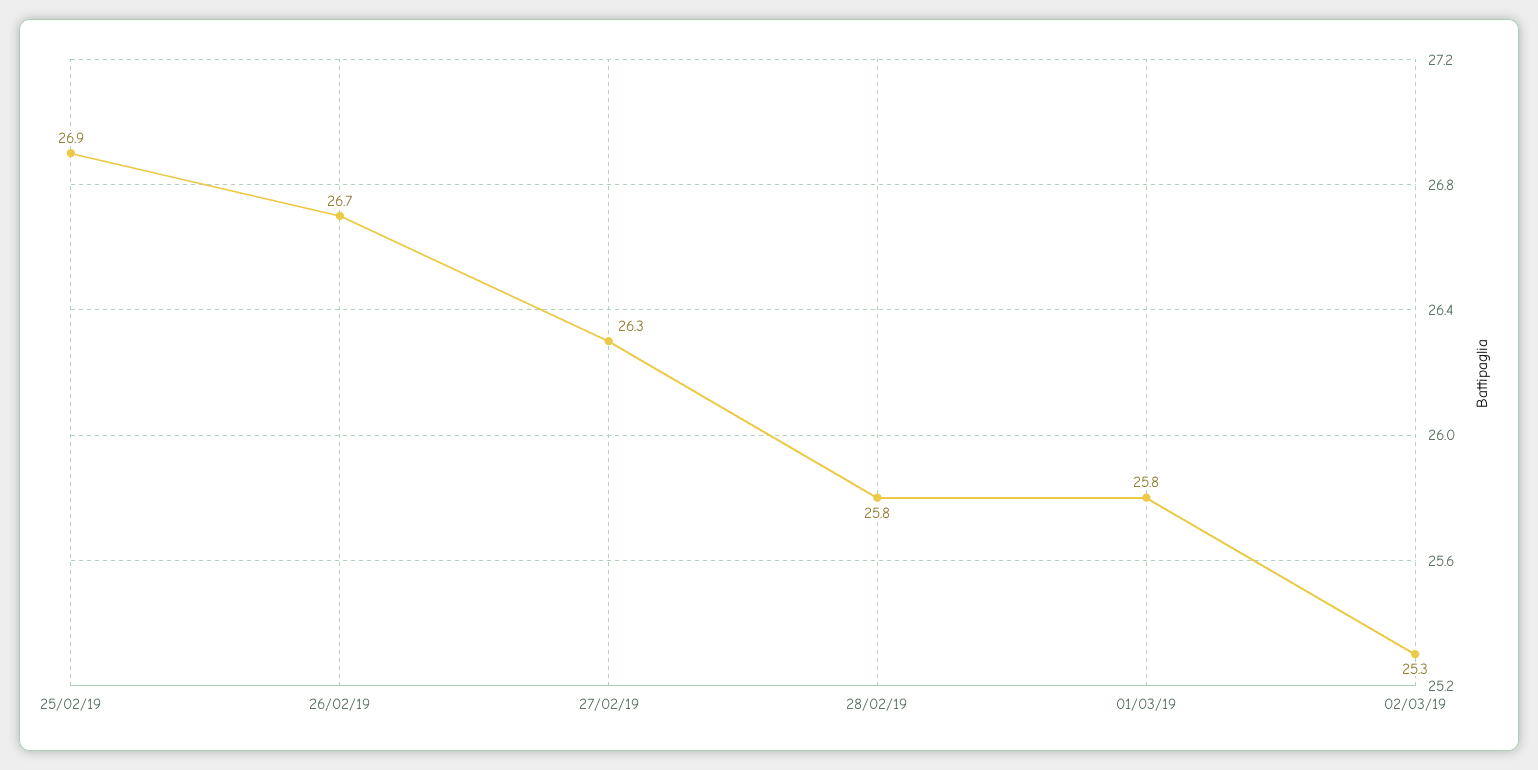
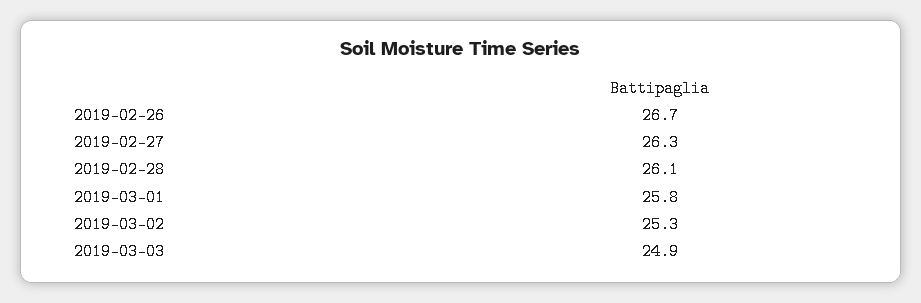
25/02/19: 26.9 -> none
28/02/19: 25.8 -> 26.1
2019-03-03: none -> 24.9

